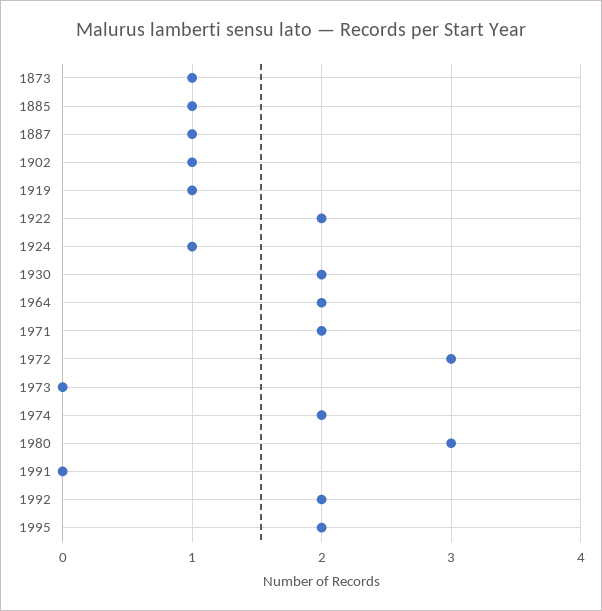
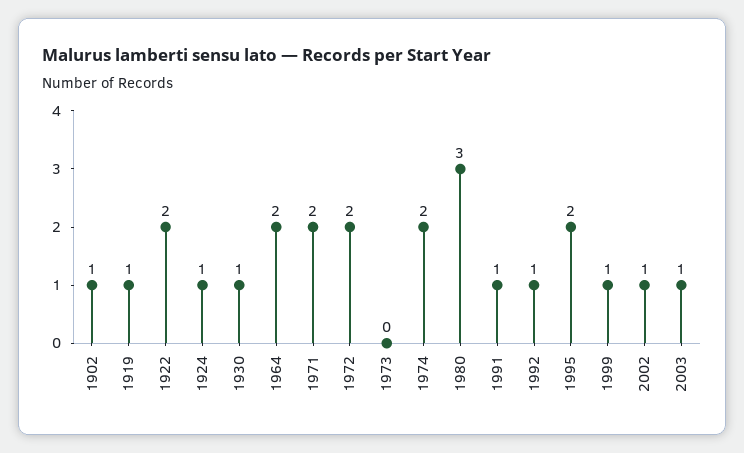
1873: 1 -> none
1885: 1 -> none
1887: 1 -> none
1930: 2 -> 1
1972: 3 -> 2
1991: 0 -> 1
1992: 2 -> 1
1999: none -> 1
2002: none -> 1
2003: none -> 1

